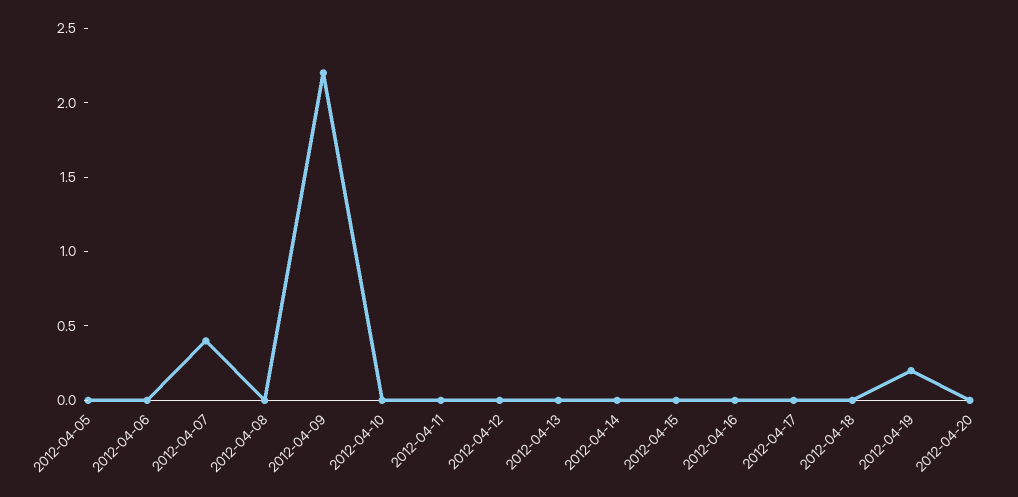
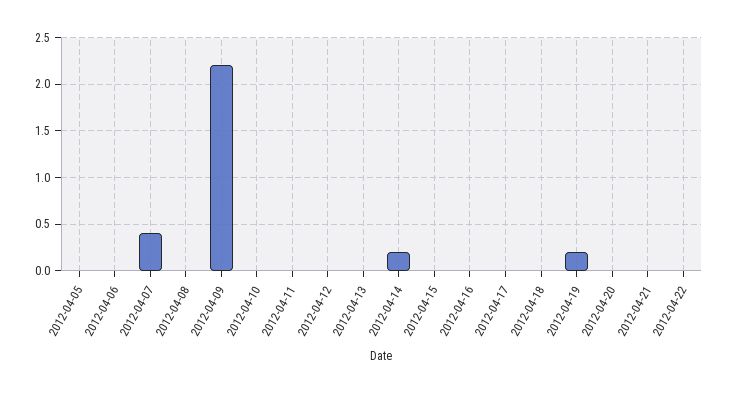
2012-04-14: 0 -> 0.2
2012-04-21: none -> 0
2012-04-22: none -> 0

